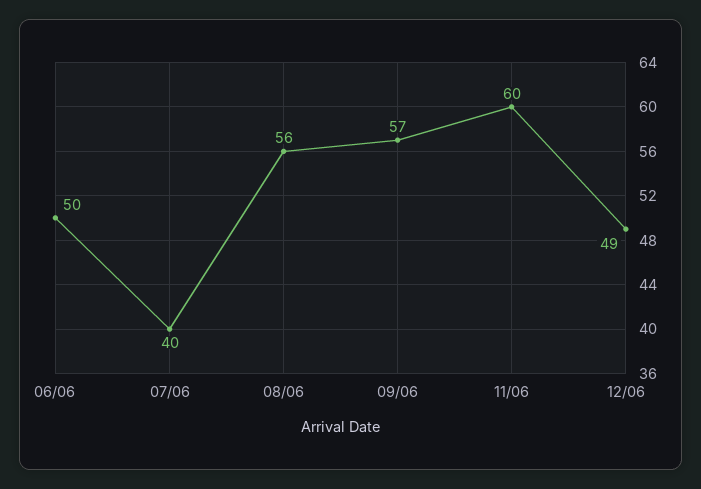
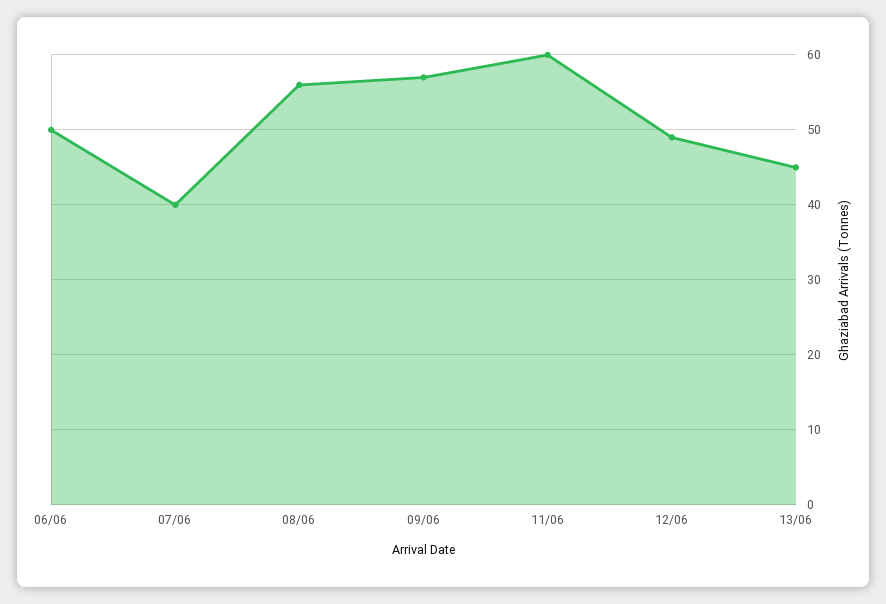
13/06: none -> 45

